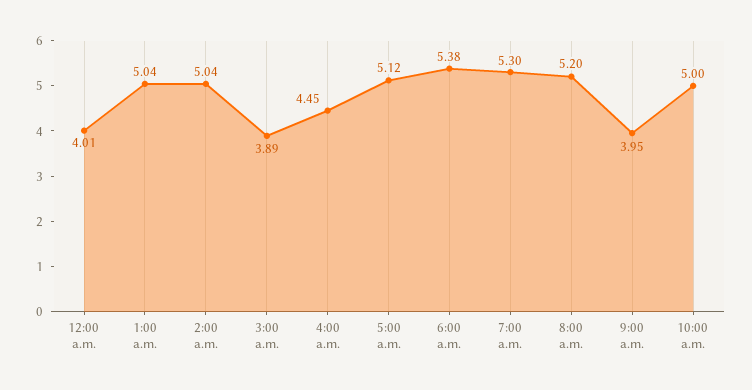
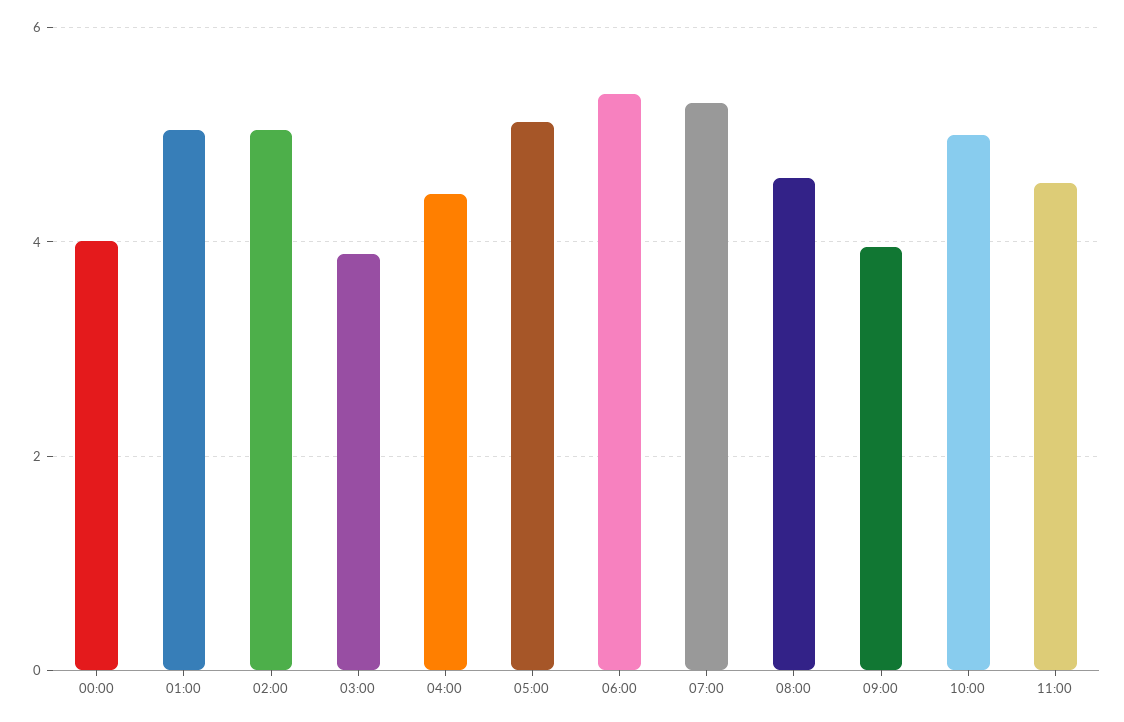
8:00 a.m.: 5.2 -> 4.6
11:00: none -> 4.6

